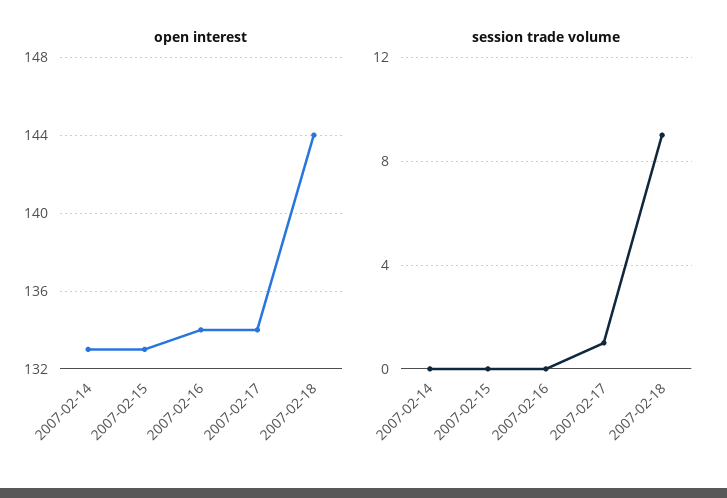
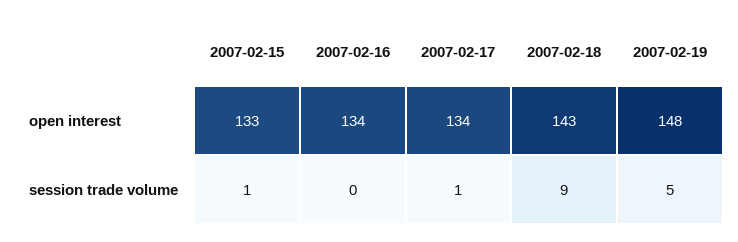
open interest, 2007-02-14: 133 -> none
open interest, 2007-02-18: 144 -> 143
session trade volume, 2007-02-14: 0 -> none
session trade volume, 2007-02-15: 0 -> 1
open interest, 2007-02-19: none -> 148
session trade volume, 2007-02-19: none -> 5

